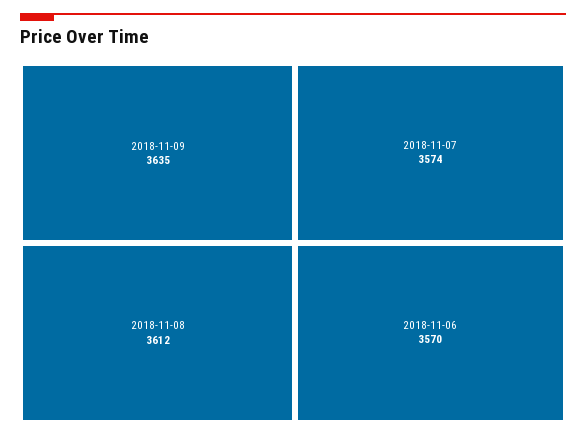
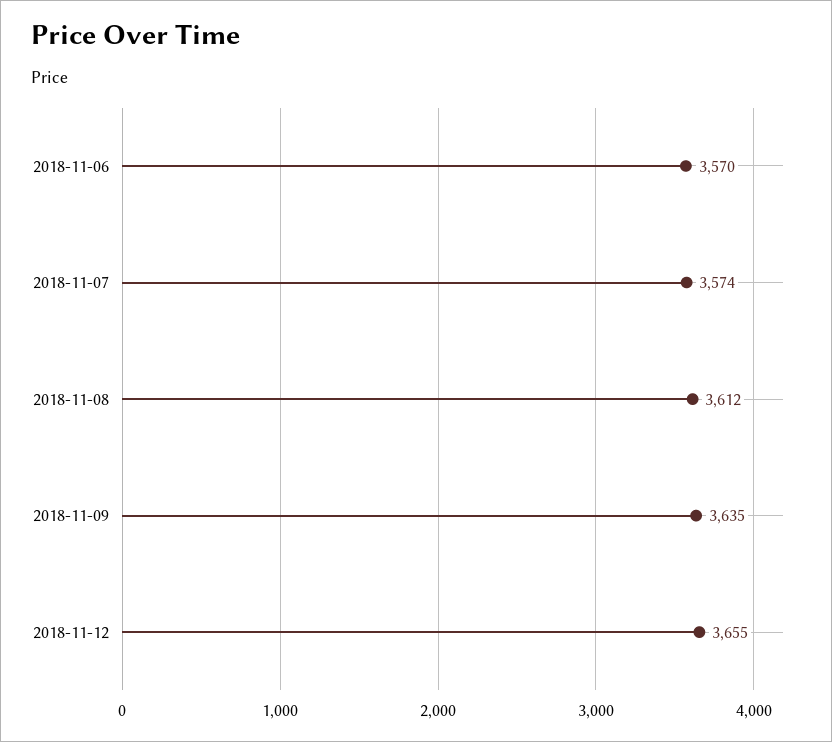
2018-11-12: none -> 3655

